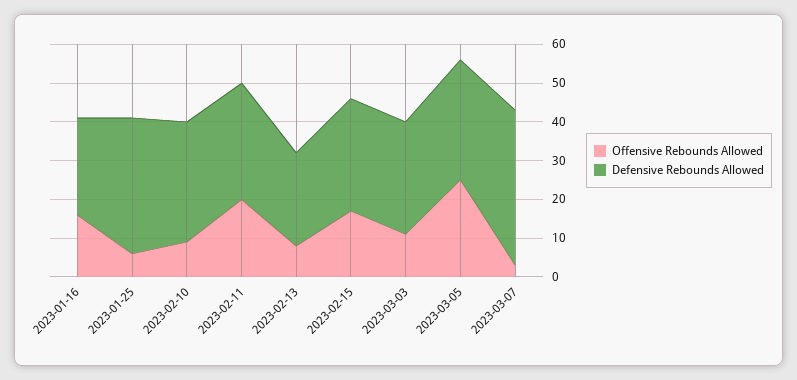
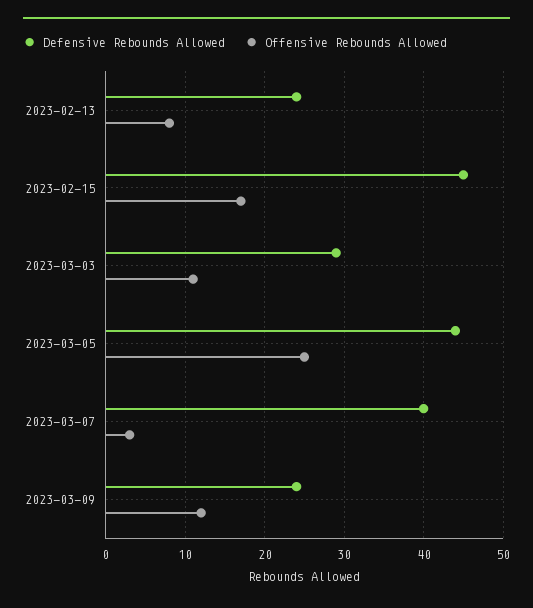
Offensive Rebounds Allowed, 2023-01-16: 15 -> none
Defensive Rebounds Allowed, 2023-01-16: 25 -> none
Offensive Rebounds Allowed, 2023-01-25: 5 -> none
Defensive Rebounds Allowed, 2023-01-25: 35 -> none
Offensive Rebounds Allowed, 2023-02-10: 10 -> none
Defensive Rebounds Allowed, 2023-02-10: 30 -> none
Offensive Rebounds Allowed, 2023-02-11: 20 -> none
Defensive Rebounds Allowed, 2023-02-11: 30 -> none
Defensive Rebounds Allowed, 2023-02-15: 30 -> 45
Defensive Rebounds Allowed, 2023-03-05: 30 -> 44
Defensive Rebounds Allowed, 2023-03-09: none -> 24
Offensive Rebounds Allowed, 2023-03-09: none -> 12

